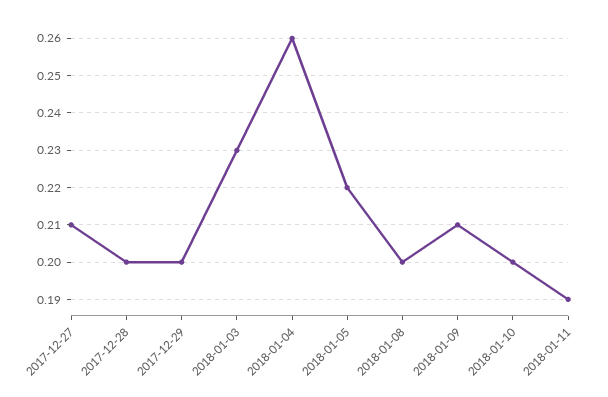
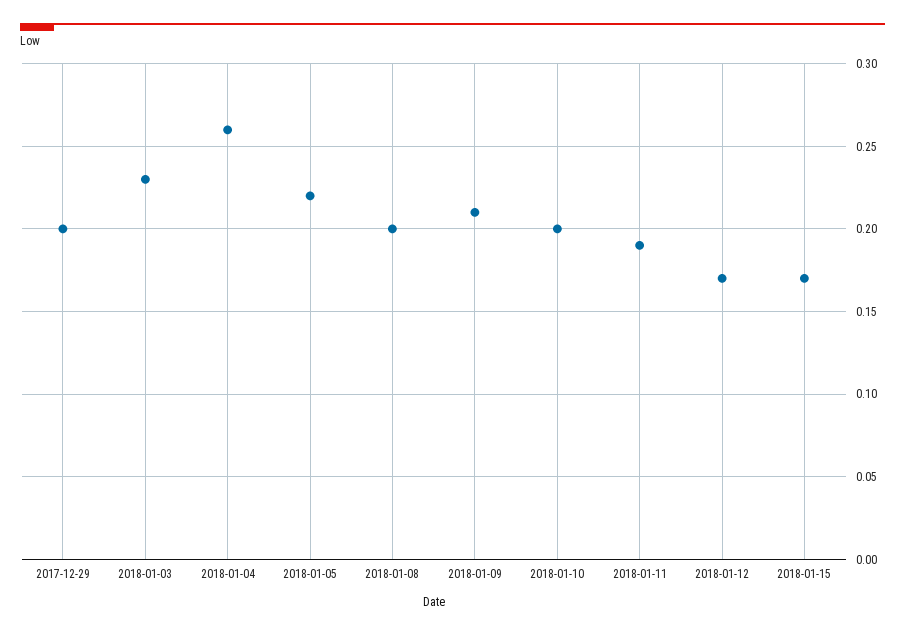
2017-12-27: 0.21 -> none
2017-12-28: 0.2 -> none
2018-01-12: none -> 0.17
2018-01-15: none -> 0.17

